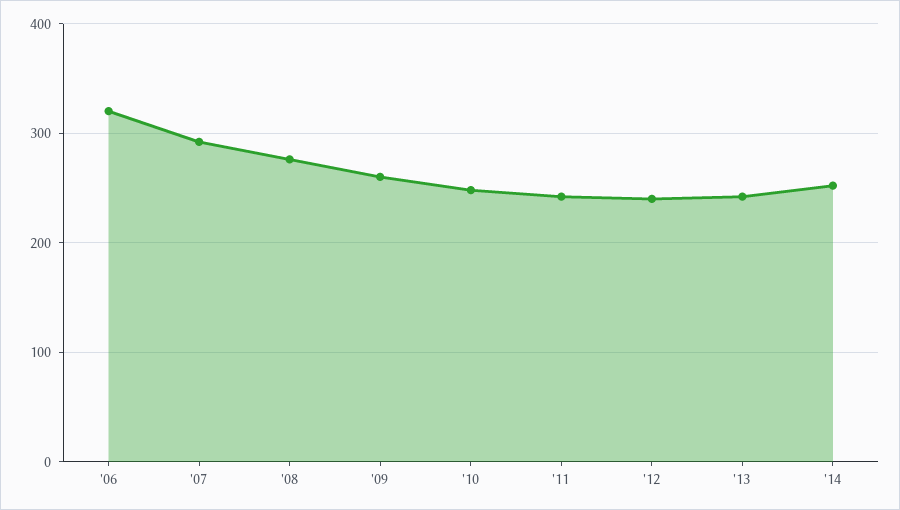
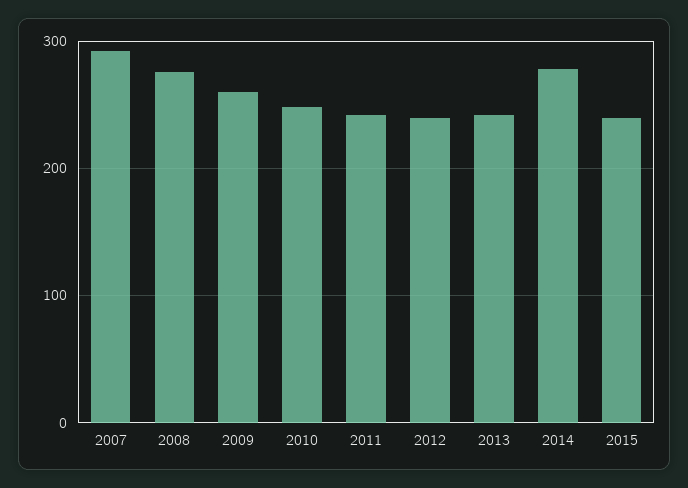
'06: 320 -> none
'14: 250 -> 280
2015: none -> 240

